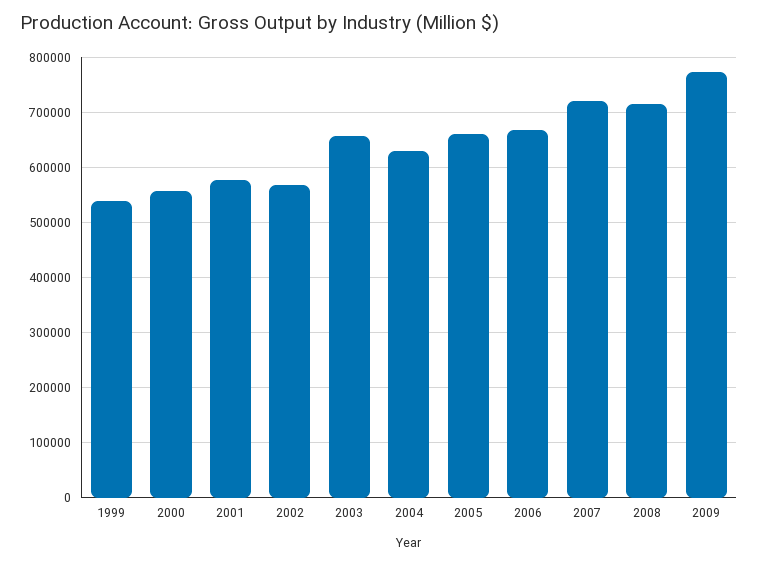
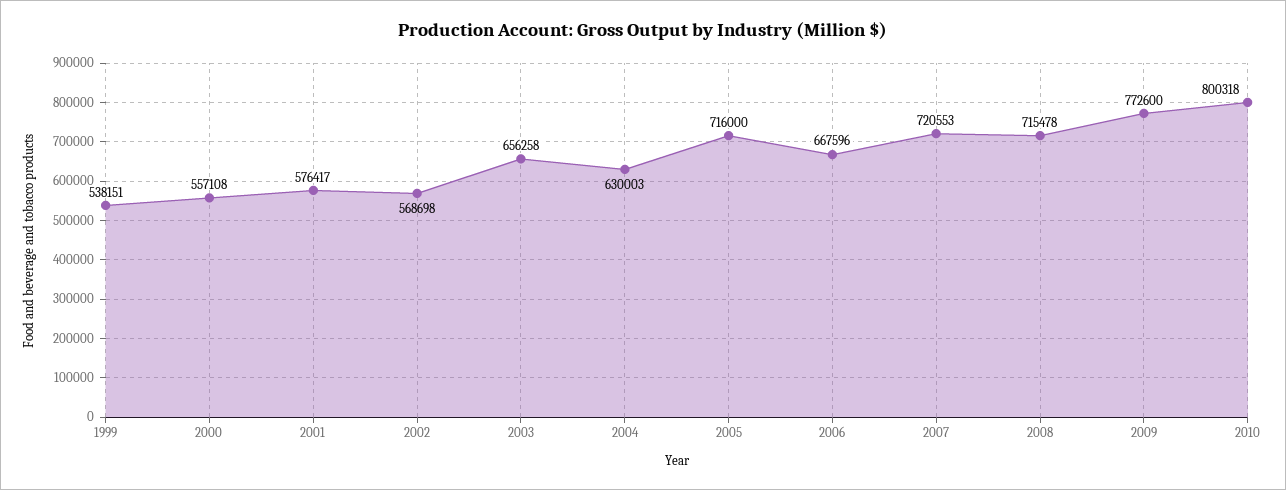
2005: 660000 -> 716000
2010: none -> 800318

